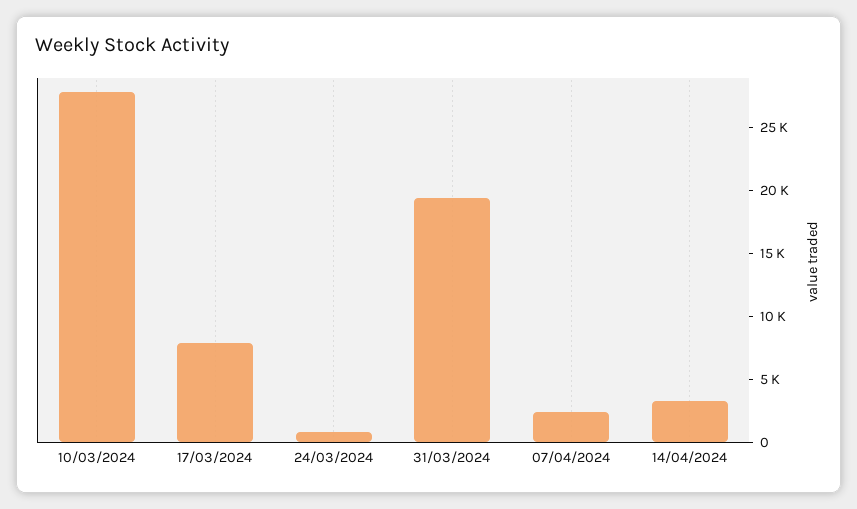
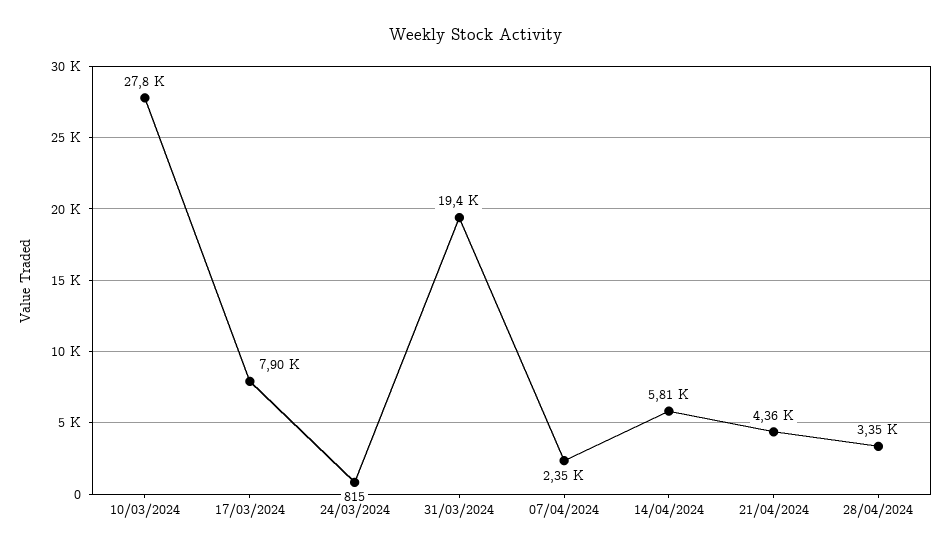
14/04/2024: 3000 -> 5810
21/04/2024: none -> 4360
28/04/2024: none -> 3350

